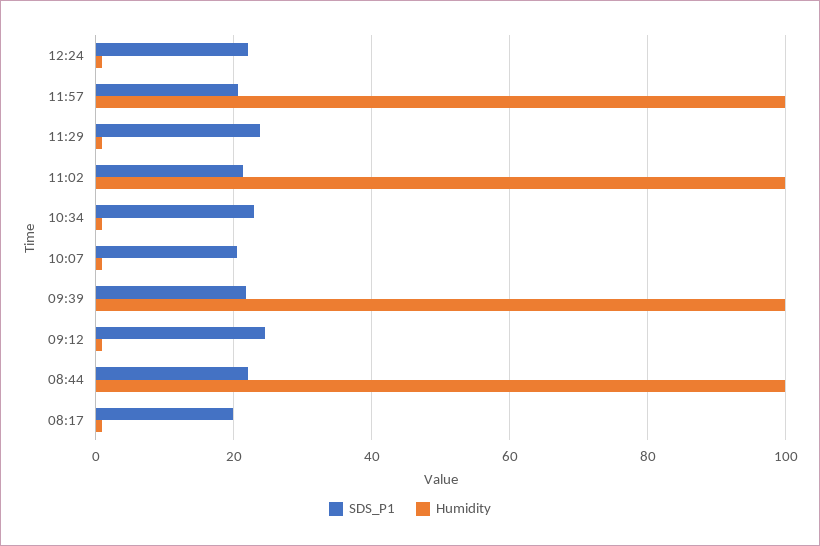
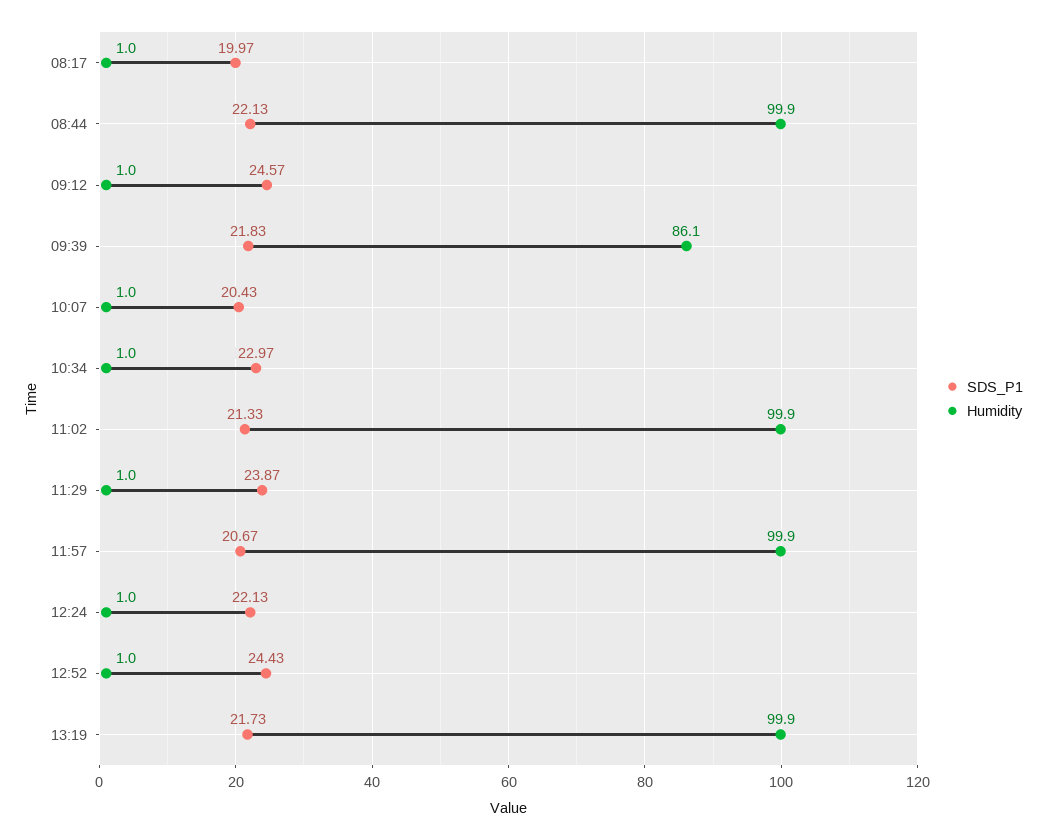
Humidity, 09:39: 100 -> 86.1
SDS_P1, 12:52: none -> 24.43
Humidity, 12:52: none -> 1
SDS_P1, 13:19: none -> 21.73
Humidity, 13:19: none -> 99.9

